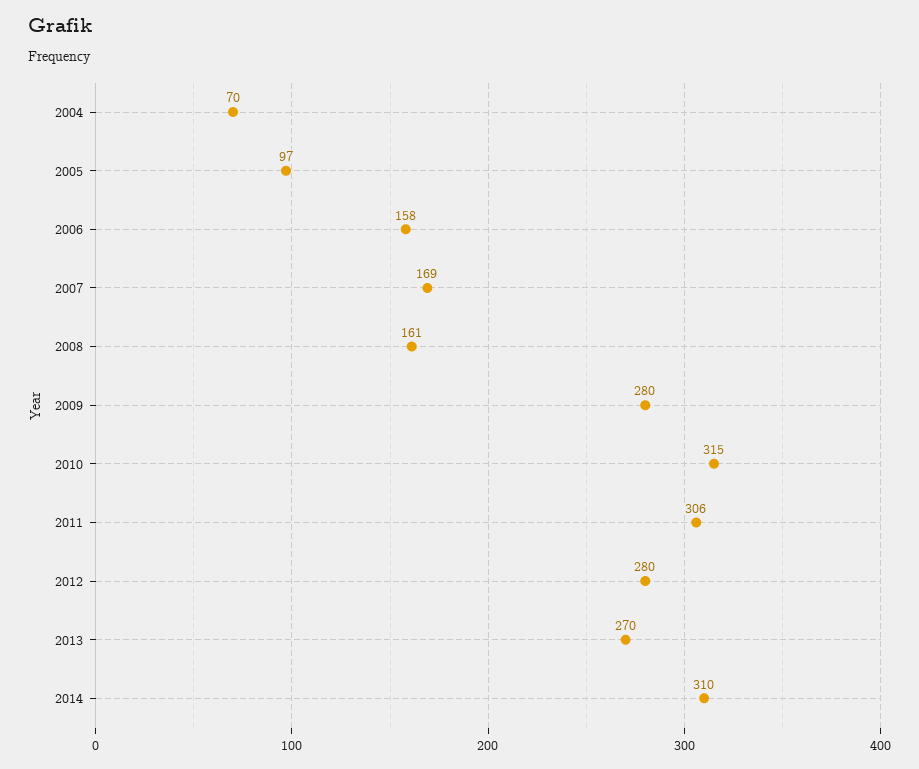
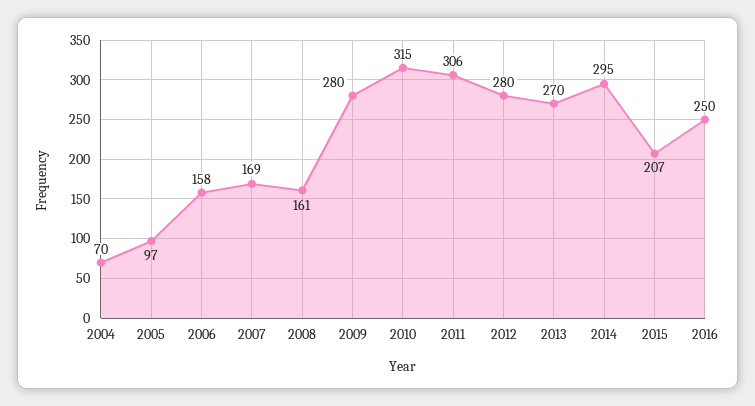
2014: 310 -> 295
2015: none -> 207
2016: none -> 250

